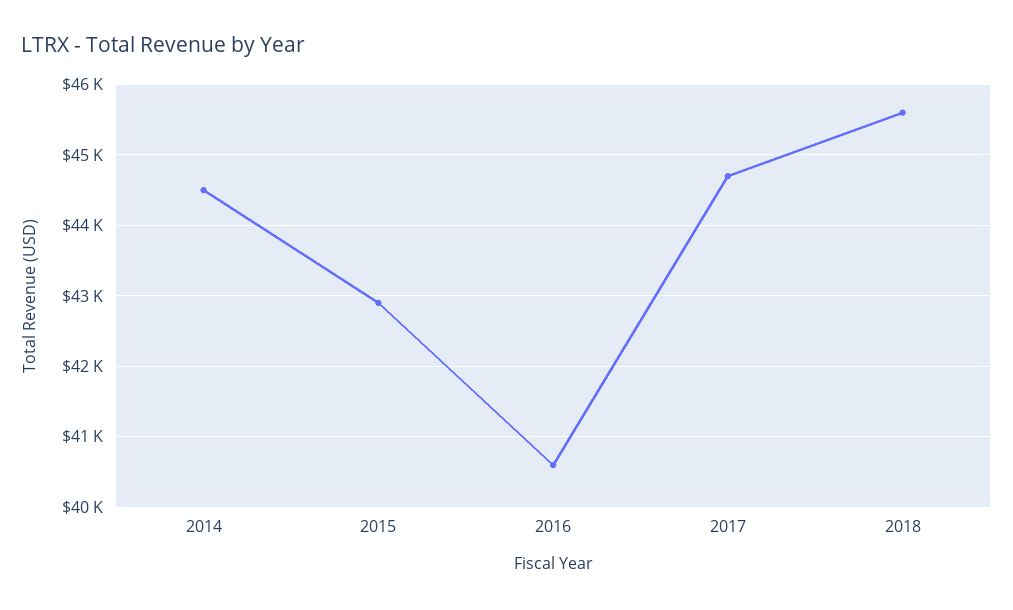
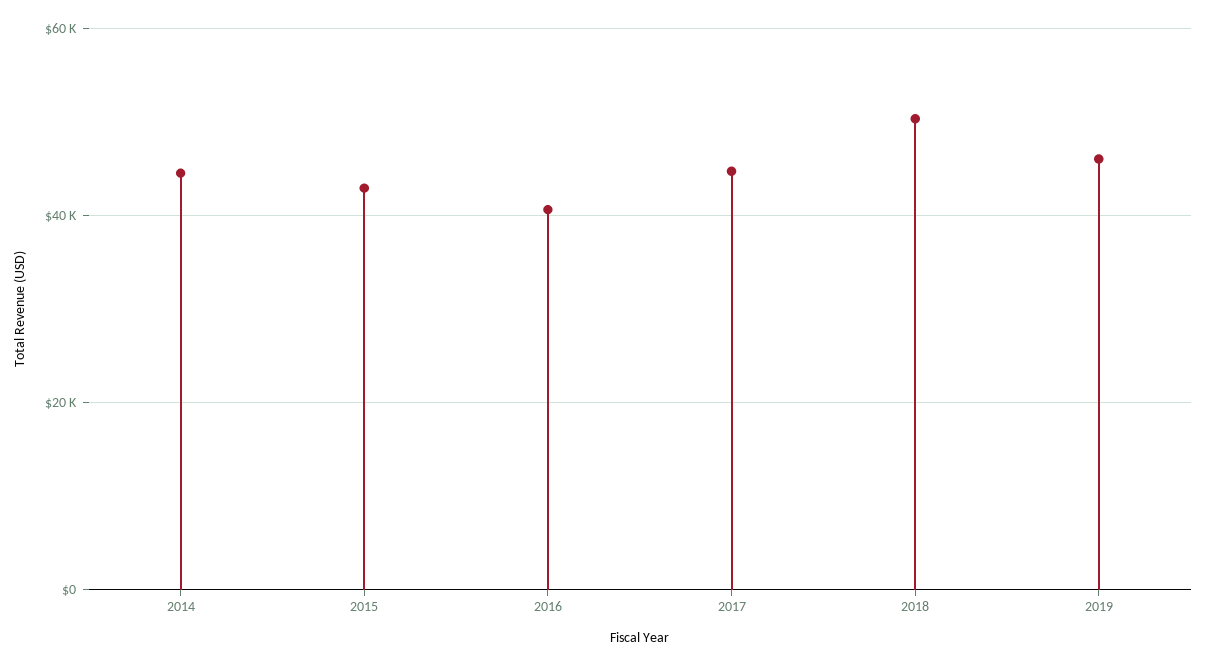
2018: 45600 -> 50000
2019: none -> 46000

